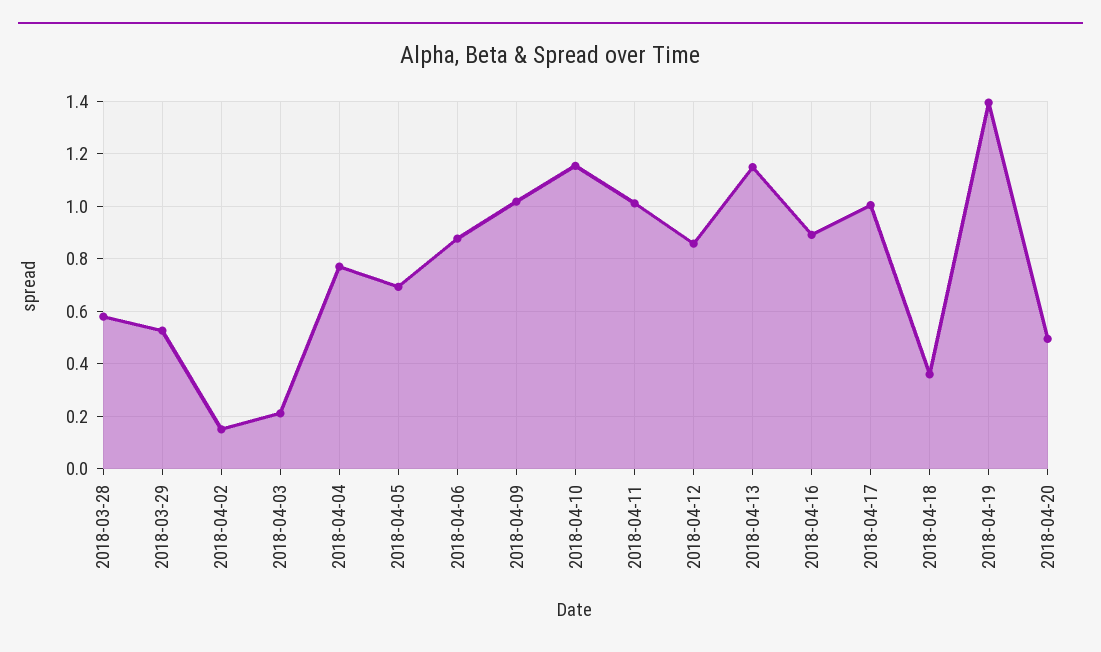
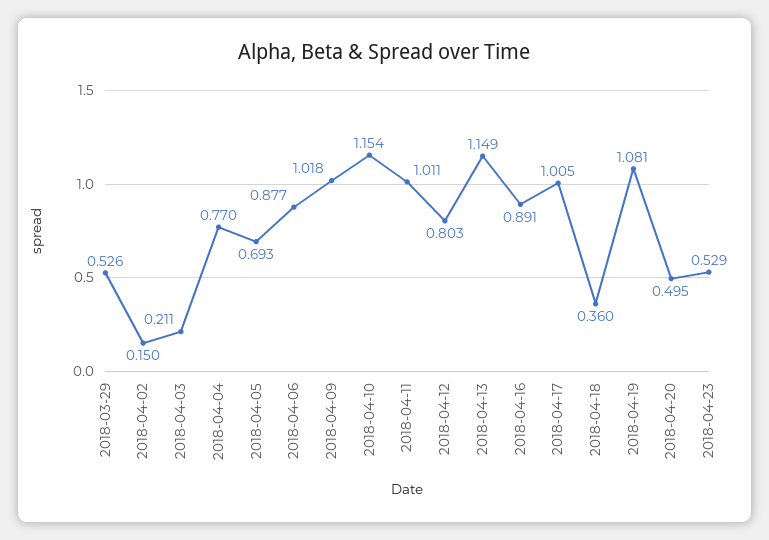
2018-03-28: 0.575 -> none
2018-04-12: 0.85 -> 0.803
2018-04-19: 1.4 -> 1.081
2018-04-23: none -> 0.529

